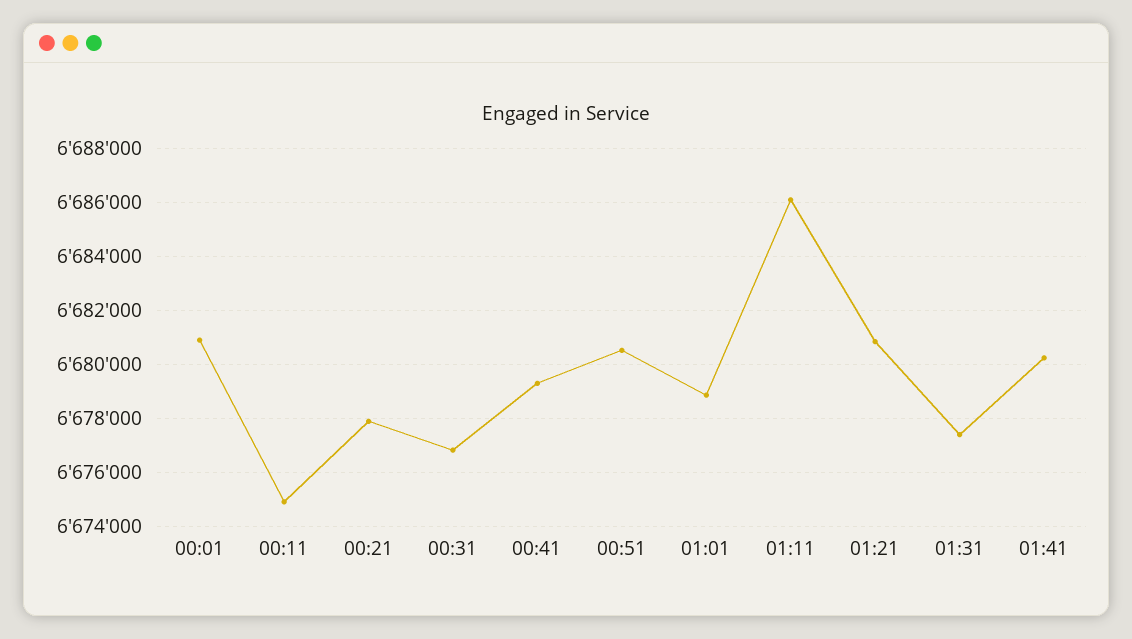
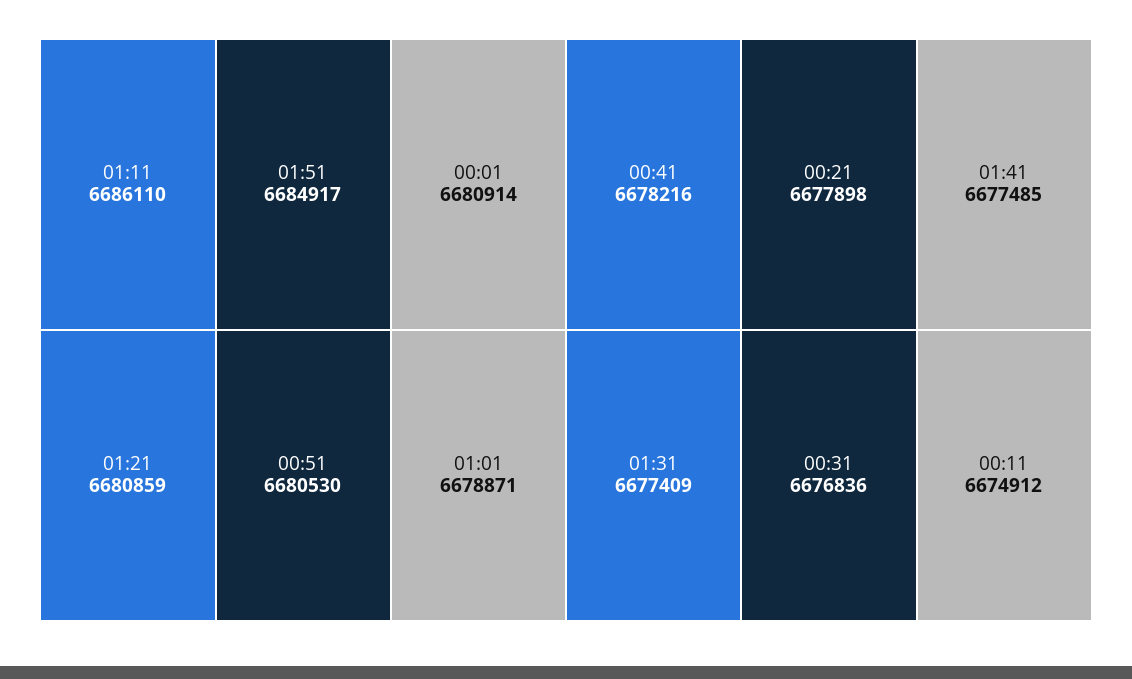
00:41: 6679250 -> 6678216
01:41: 6680250 -> 6677485
01:51: none -> 6684917

